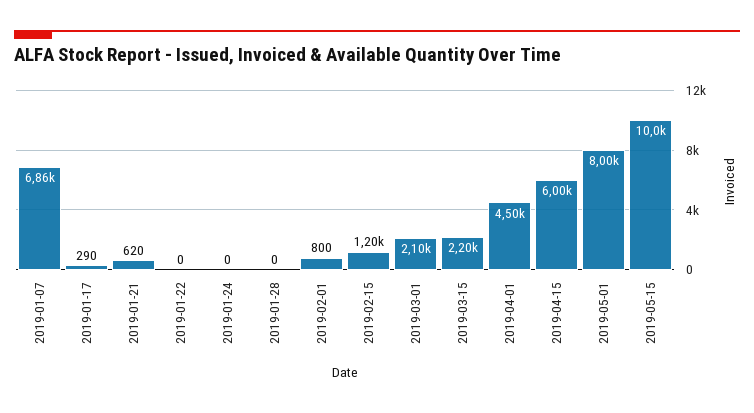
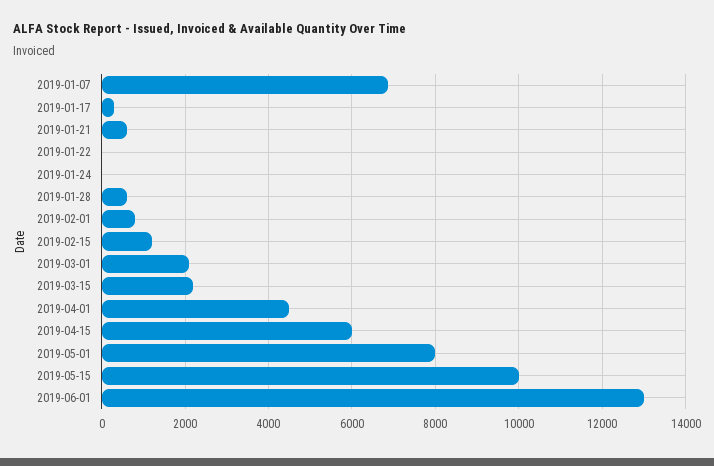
2019-01-28: 0 -> 600
2019-06-01: none -> 13000

